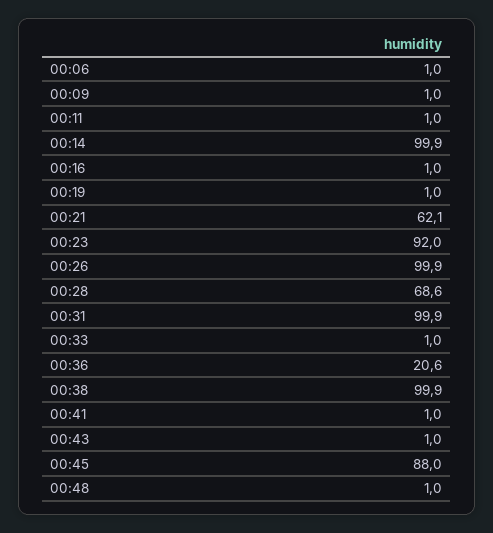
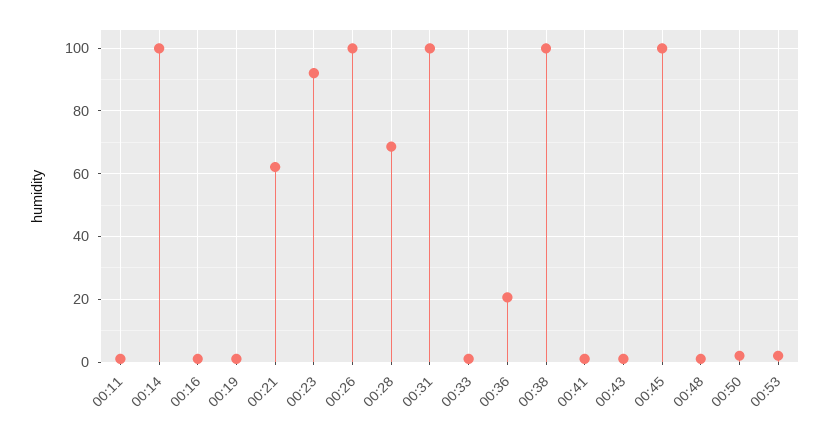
00:06: 1 -> none
00:09: 1 -> none
00:45: 88 -> 100
00:50: none -> 2
00:53: none -> 2

